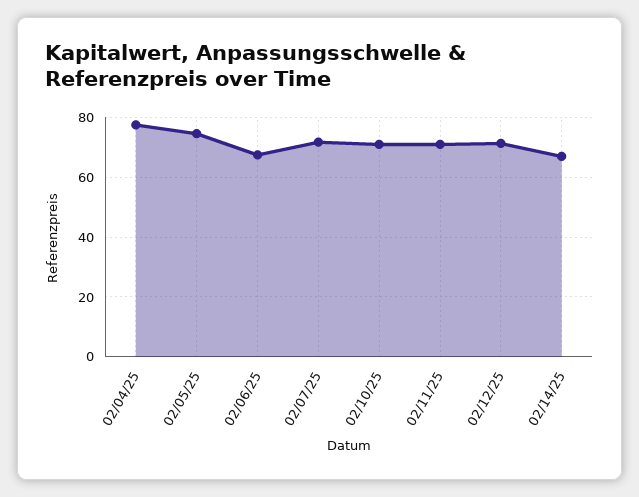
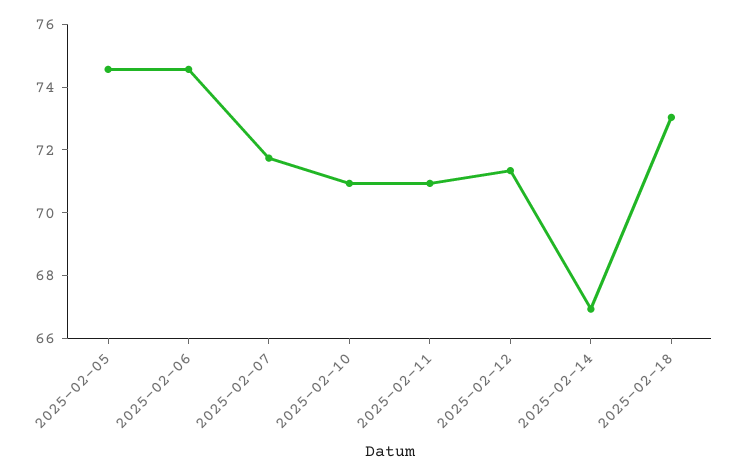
02/04/25: 77.5 -> none
02/06/25: 67.5 -> 74.5
2025-02-18: none -> 73

